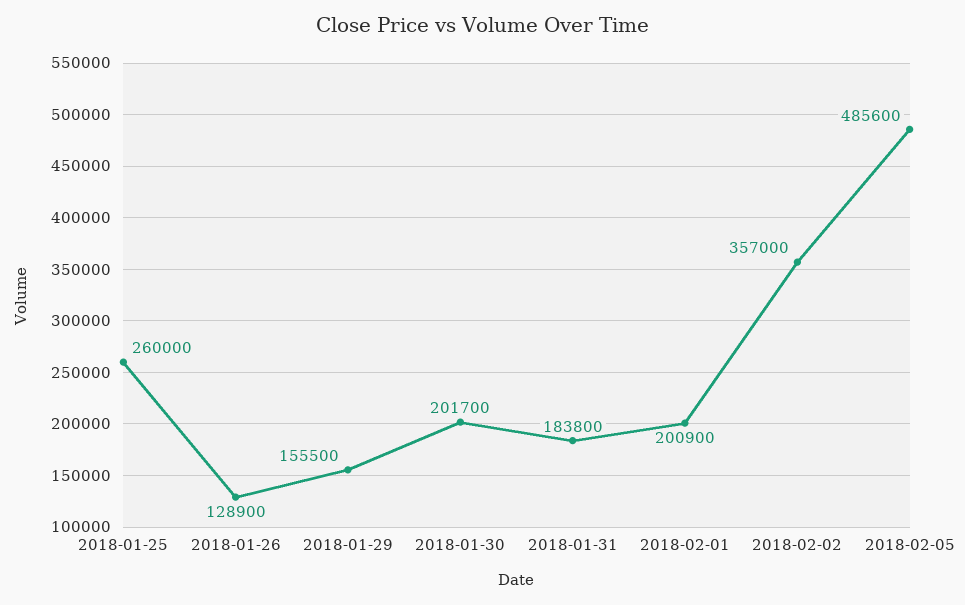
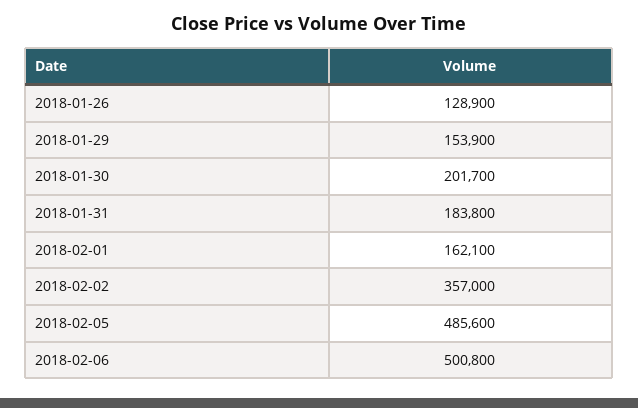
2018-01-25: 260000 -> none
2018-01-29: 155500 -> 153900
2018-02-01: 200900 -> 162100
2018-02-06: none -> 500800

